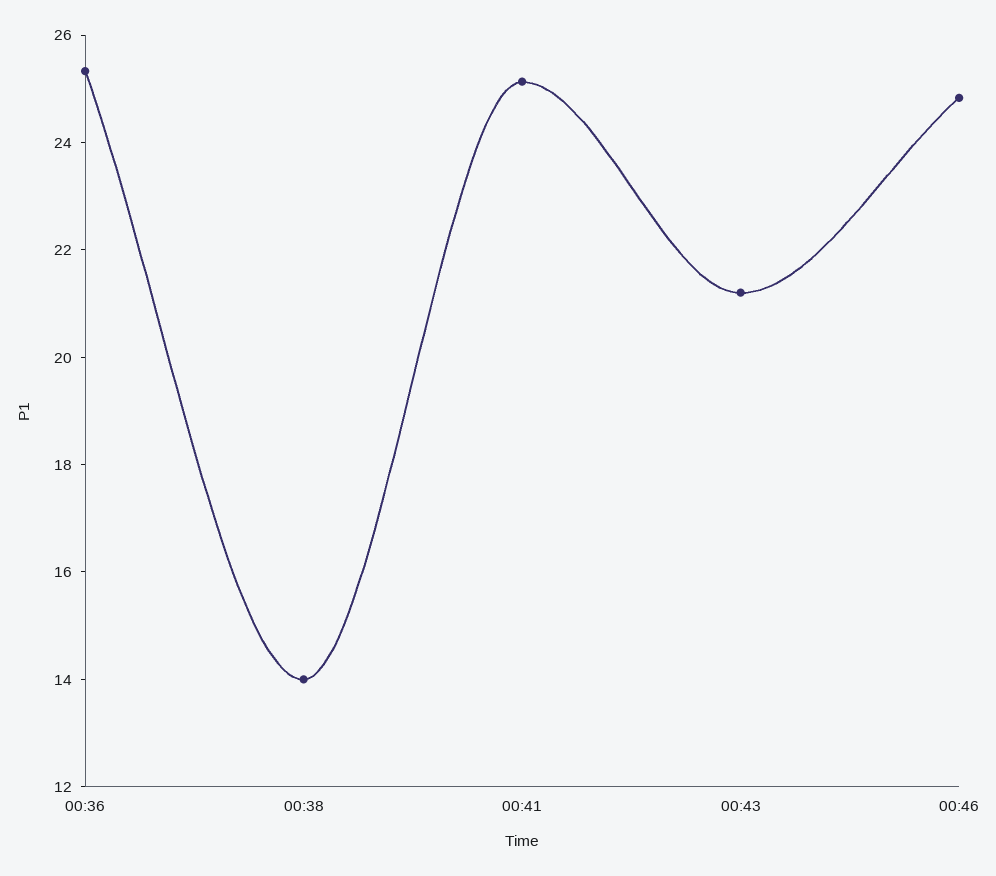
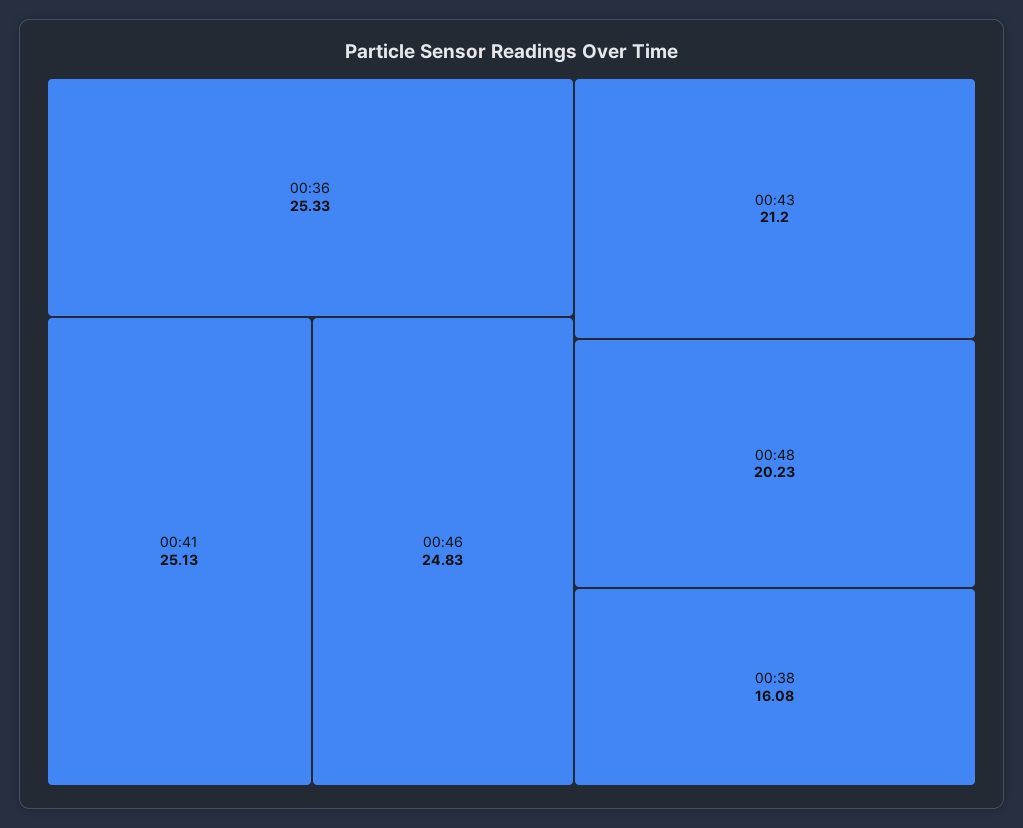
00:38: 14 -> 16.08
00:48: none -> 20.23

